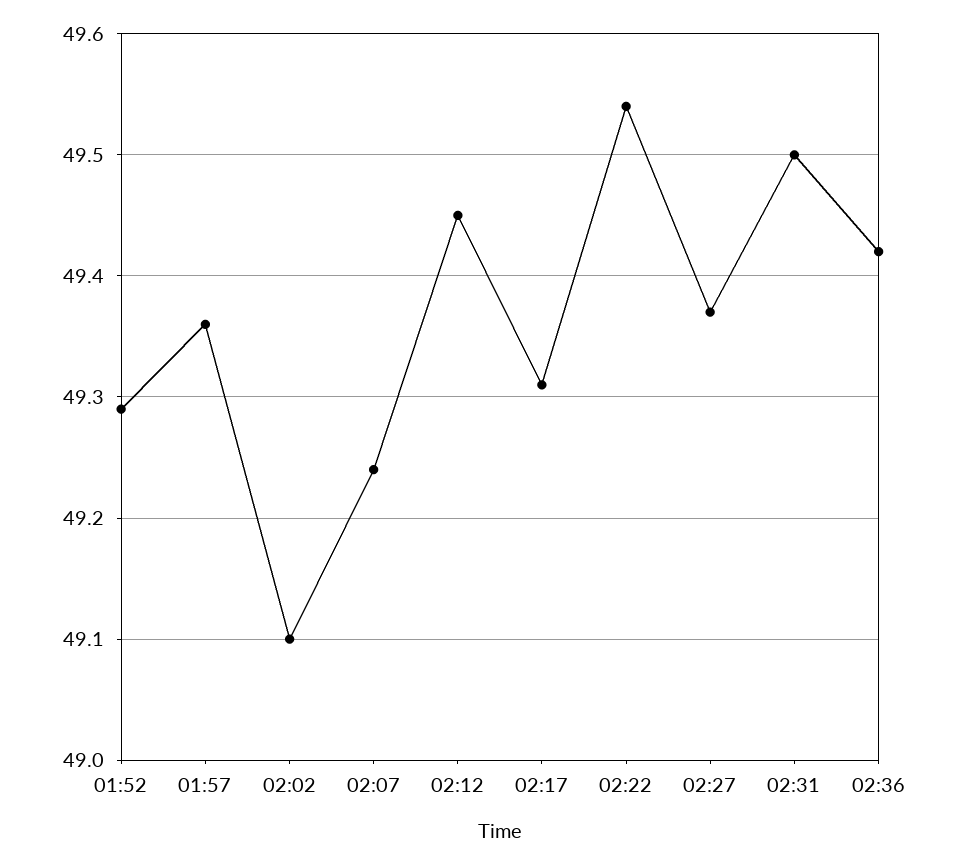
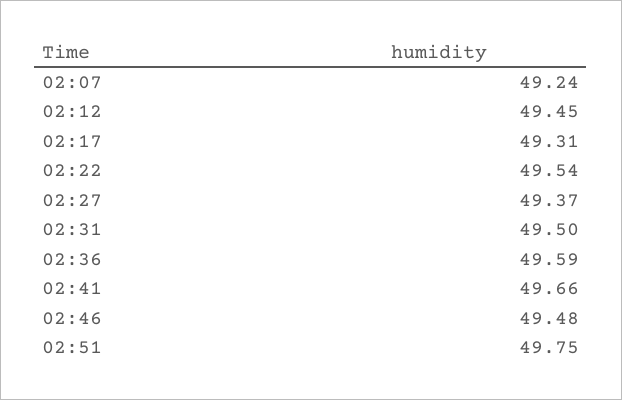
01:52: 49.29 -> none
01:57: 49.36 -> none
02:02: 49.1 -> none
02:36: 49.42 -> 49.59
02:41: none -> 49.66
02:46: none -> 49.48
02:51: none -> 49.75

